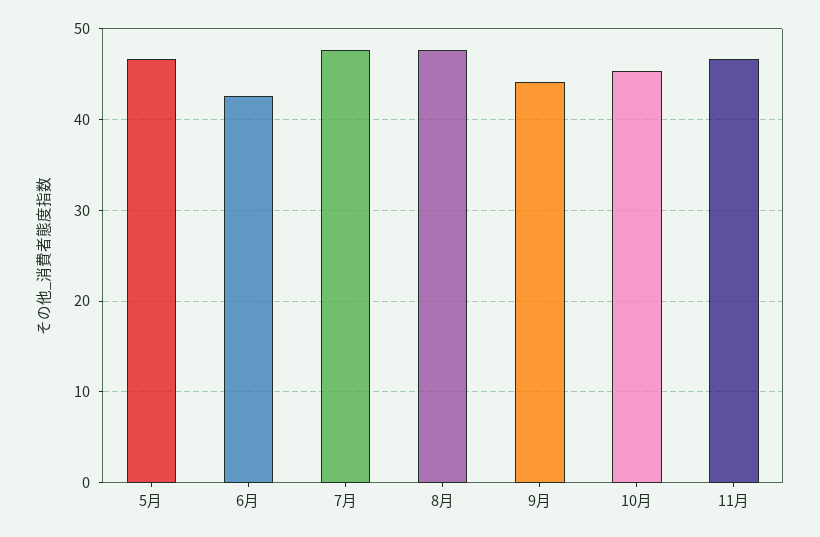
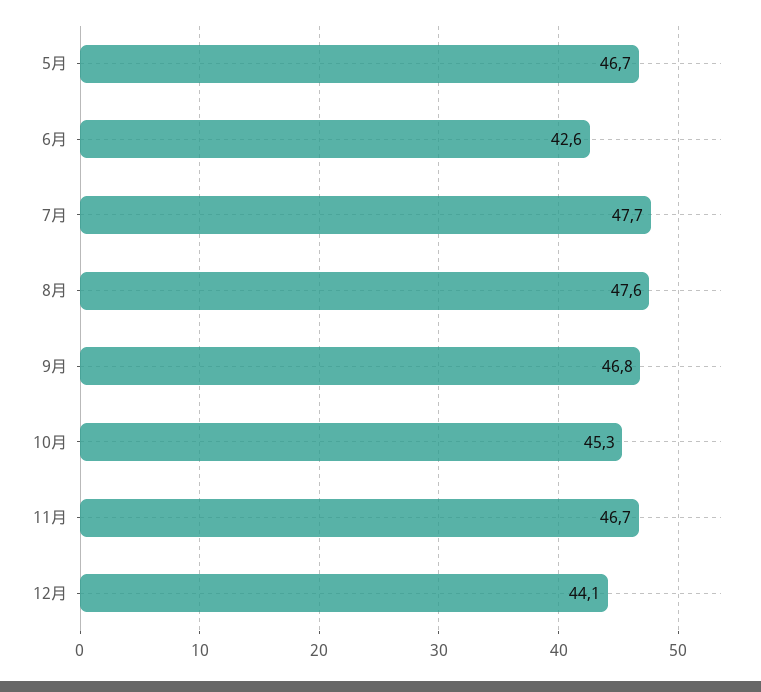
9月: 44 -> 46.8
12月: none -> 44.1

